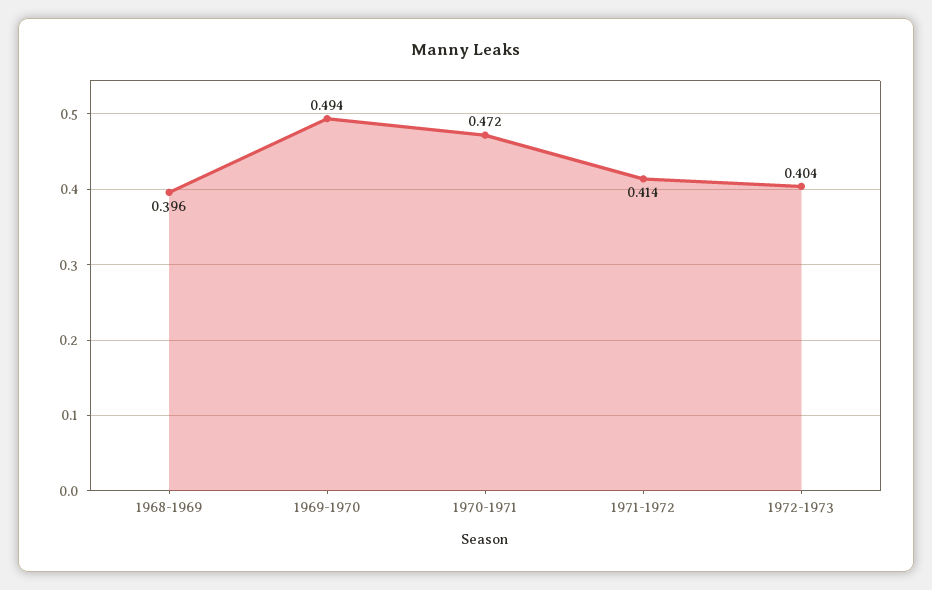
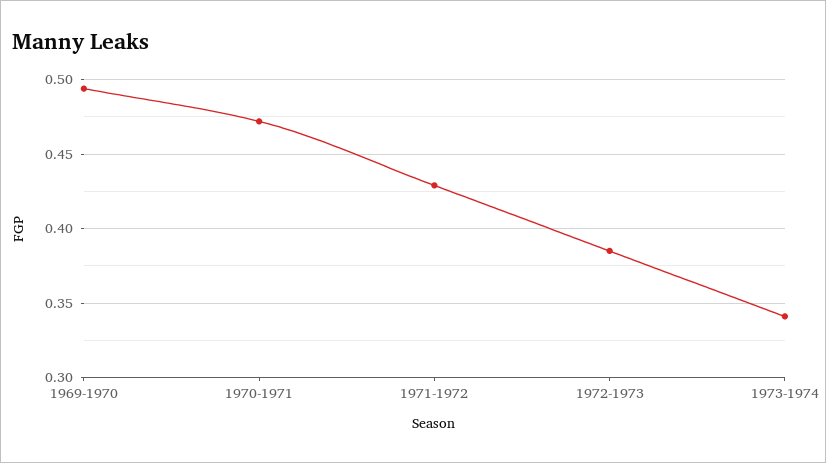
1968-1969: 0.396 -> none
1971-1972: 0.414 -> 0.43
1972-1973: 0.404 -> 0.385
1973-1974: none -> 0.34

